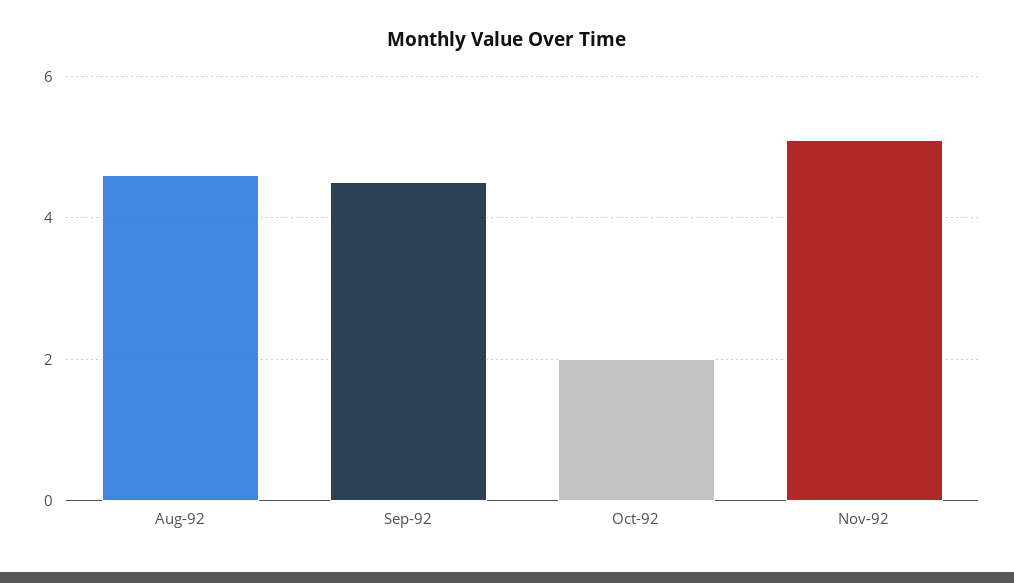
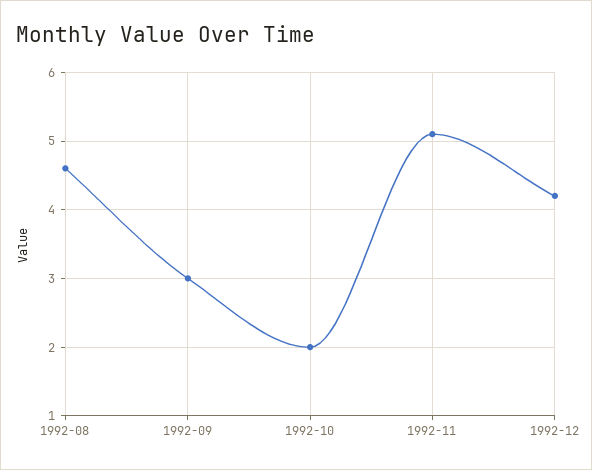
Sep-92: 4.5 -> 3
1992-12: none -> 4.2

